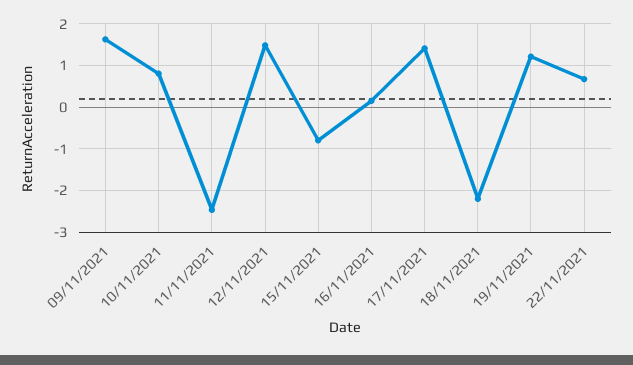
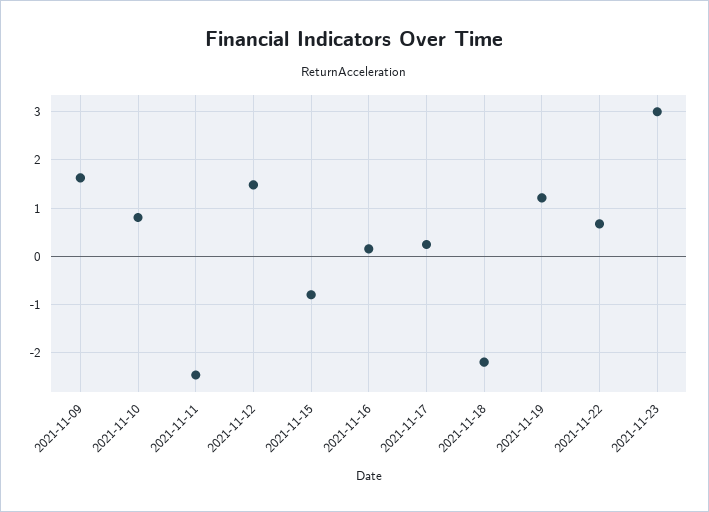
17/11/2021: 1.4 -> 0.2
2021-11-23: none -> 3

